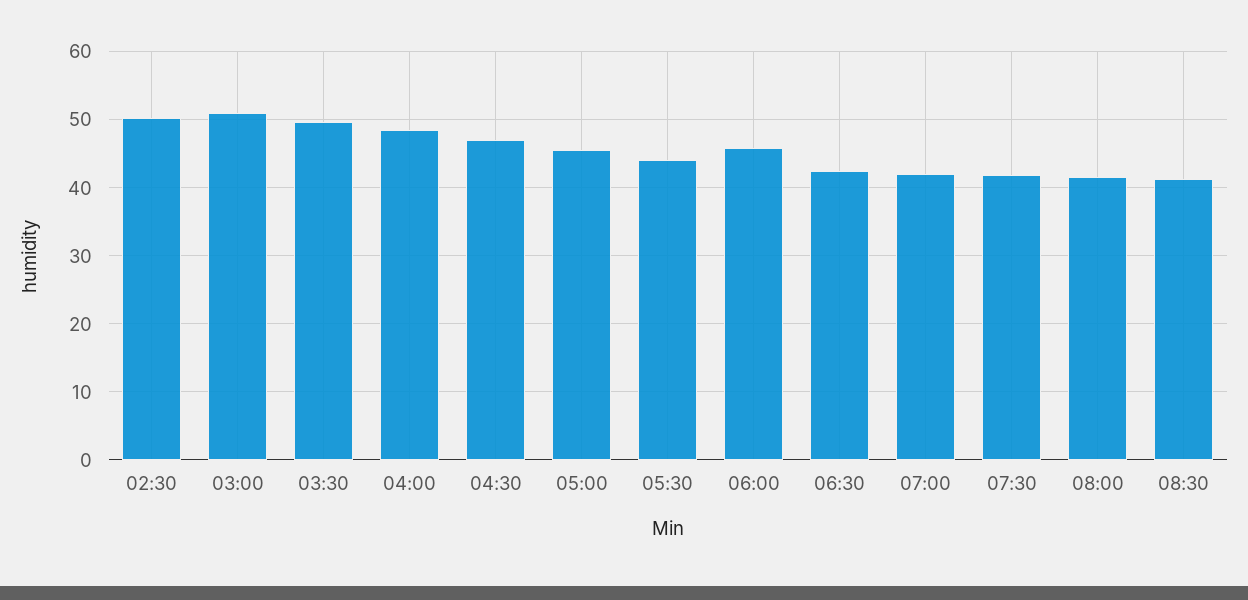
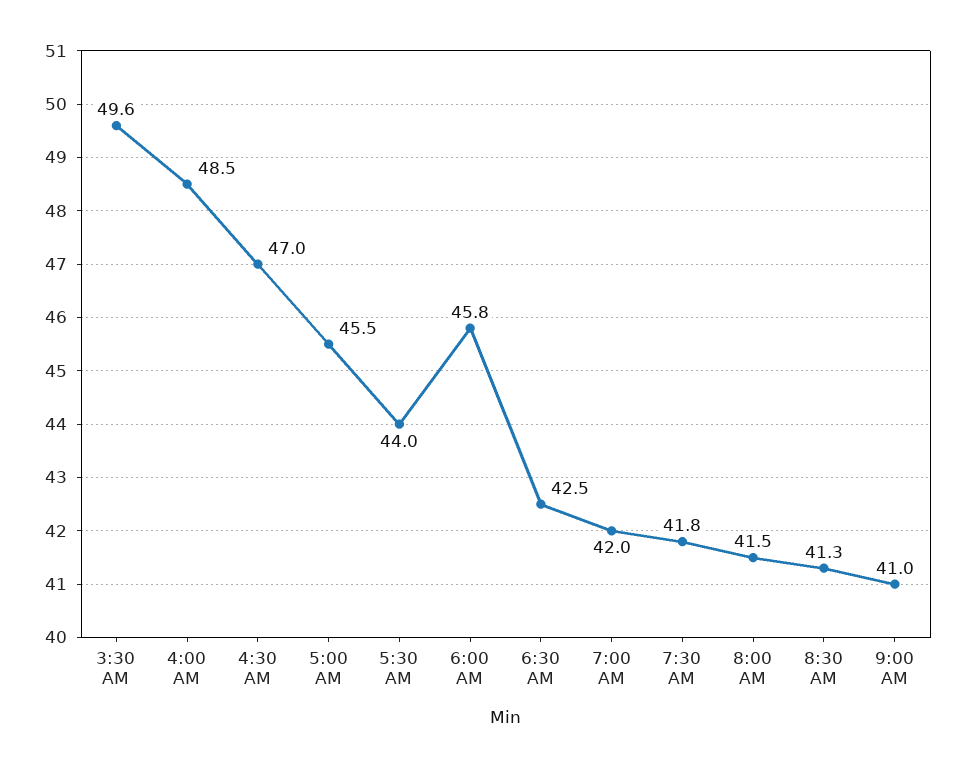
02:30: 50 -> none
03:00: 51 -> none
9:00 AM: none -> 41

